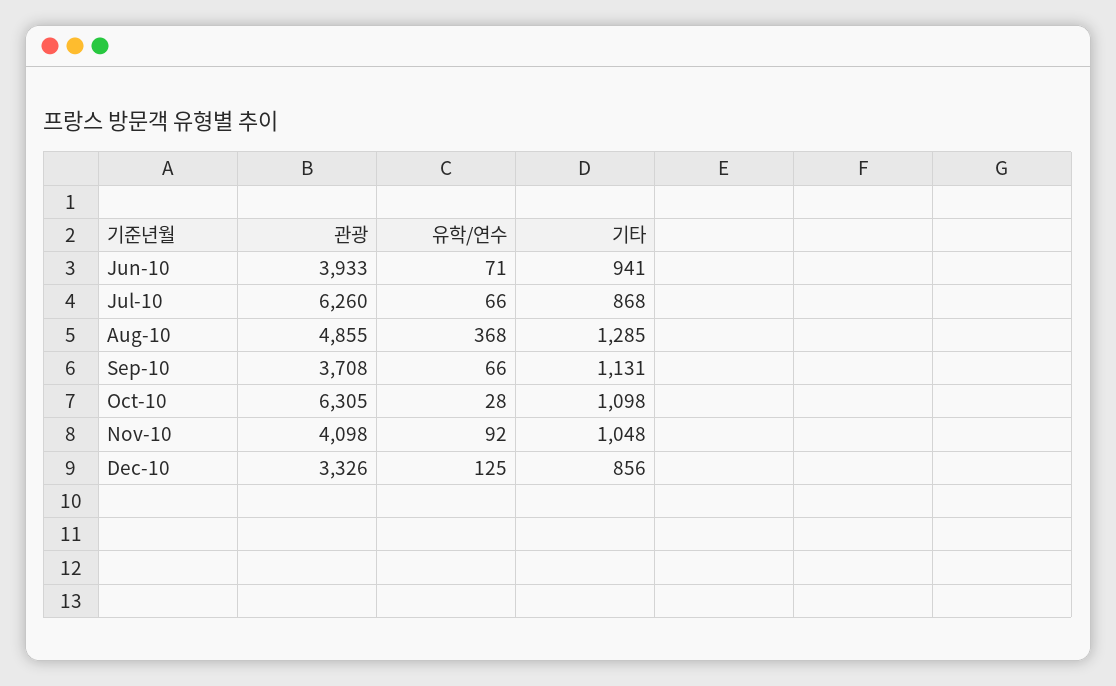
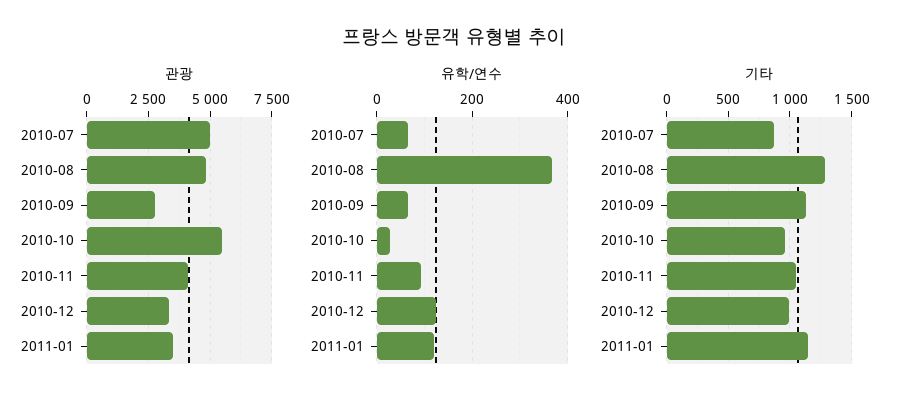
관광, Jun-10: 3933 -> none
유학/연수, Jun-10: 71 -> none
기타, Jun-10: 941 -> none
관광, Jul-10: 6260 -> 5000
관광, Sep-10: 3708 -> 2750
관광, Oct-10: 6305 -> 5500
기타, Oct-10: 1098 -> 950
기타, Dec-10: 856 -> 1000
관광, 2011-01: none -> 3500
유학/연수, 2011-01: none -> 120
기타, 2011-01: none -> 1150

